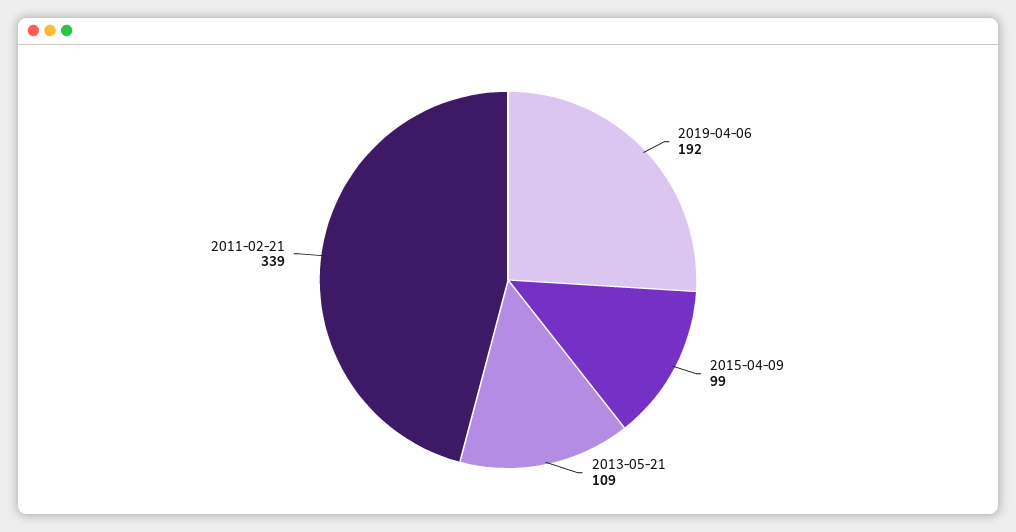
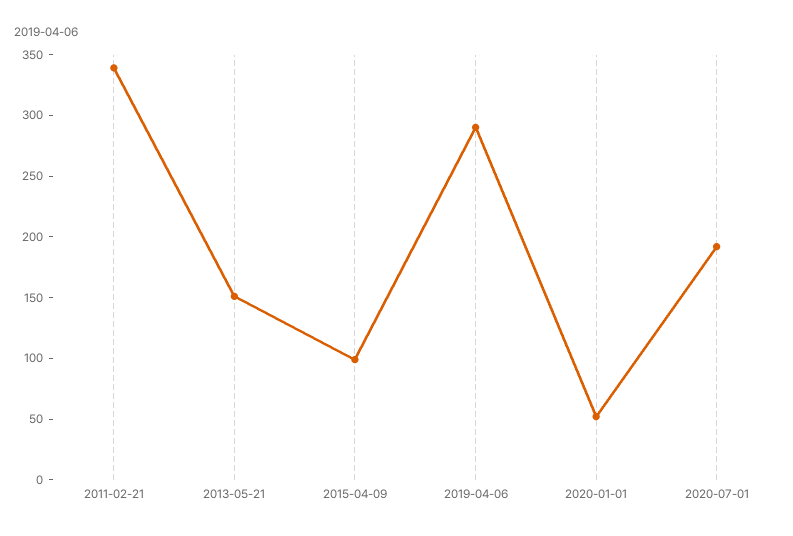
2019-04-06: 192 -> 290
2013-05-21: 109 -> 150
2020-01-01: none -> 50
2020-07-01: none -> 190

